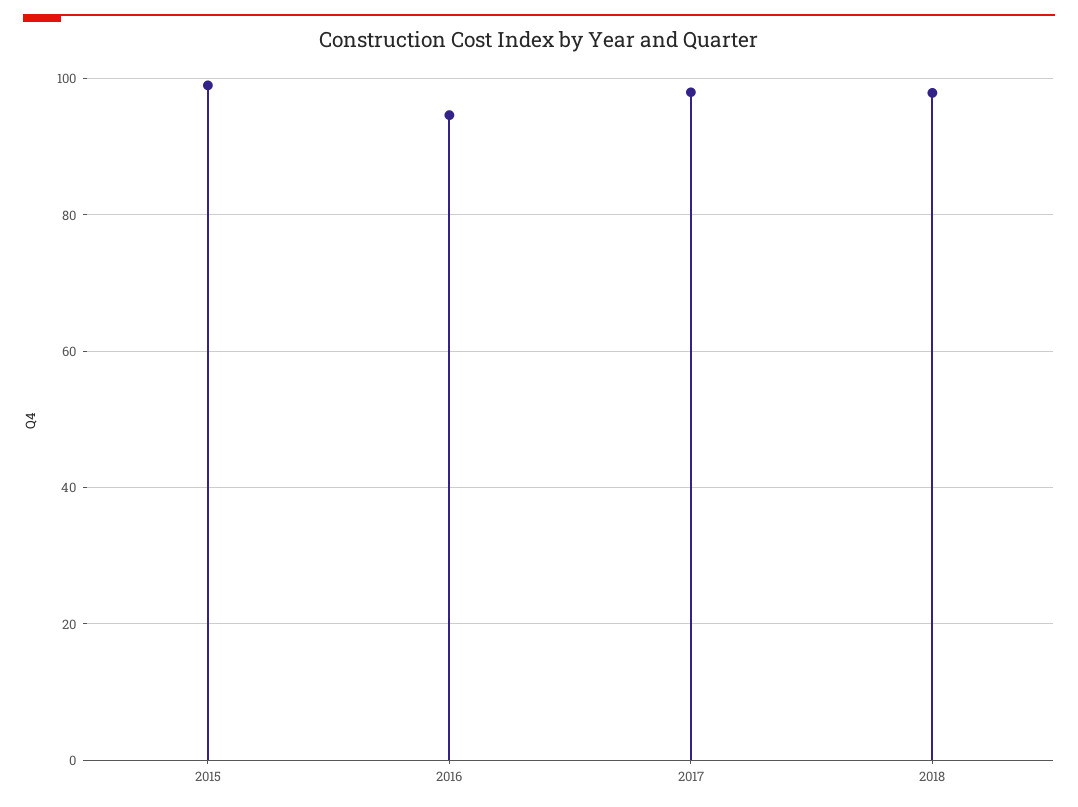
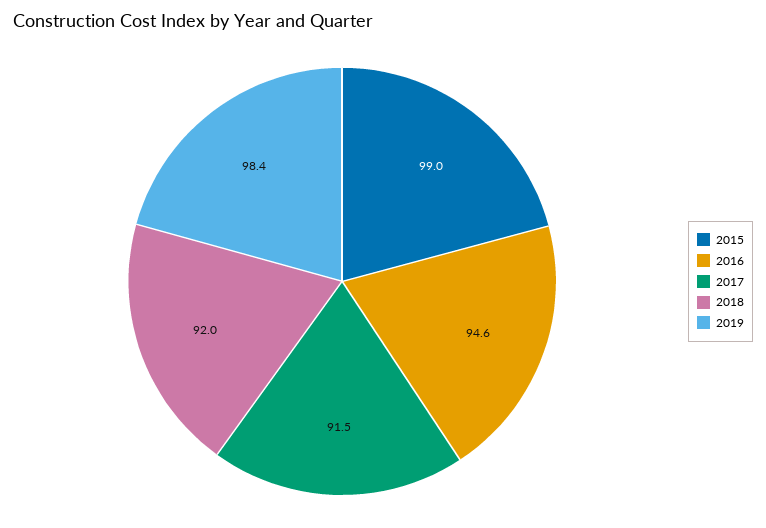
2017: 98 -> 91.5
2018: 98 -> 92
2019: none -> 98.4

